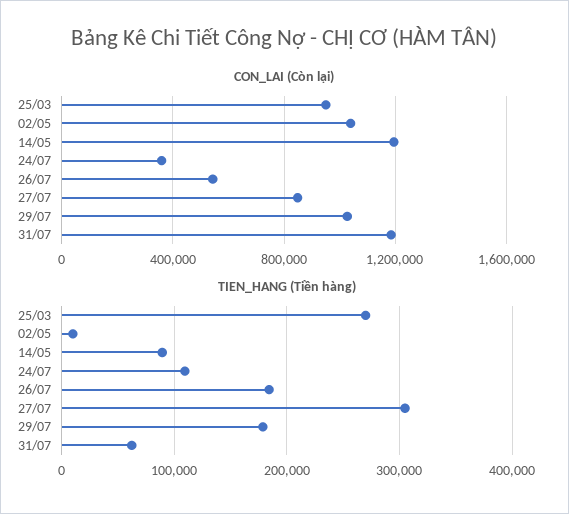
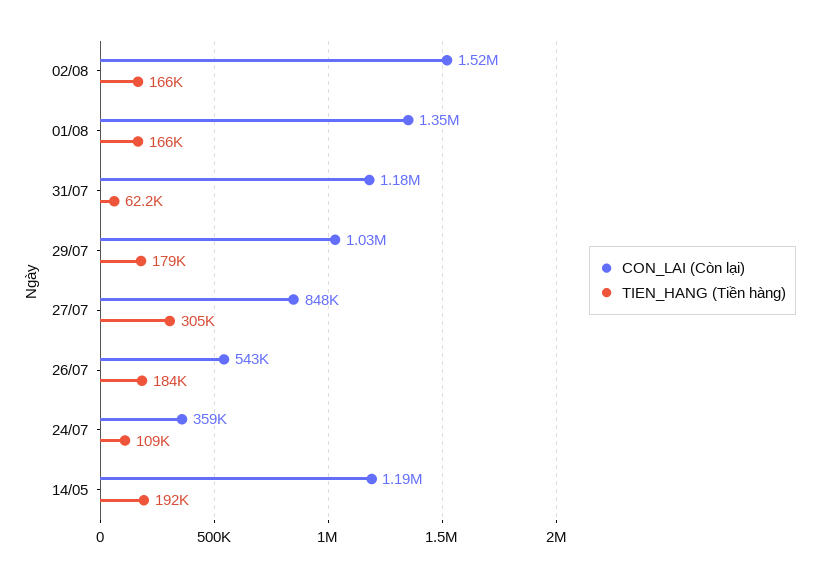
CON_LAI (Còn lại), 25/03: 950000 -> none
CON_LAI (Còn lại), 02/05: 1050000 -> none
TIEN_HANG (Tiền hàng), 25/03: 270000 -> none
TIEN_HANG (Tiền hàng), 02/05: 10000 -> none
TIEN_HANG (Tiền hàng), 14/05: 90000 -> 192000
CON_LAI (Còn lại), 02/08: none -> 1520000
TIEN_HANG (Tiền hàng), 02/08: none -> 166000
CON_LAI (Còn lại), 01/08: none -> 1350000
TIEN_HANG (Tiền hàng), 01/08: none -> 166000

